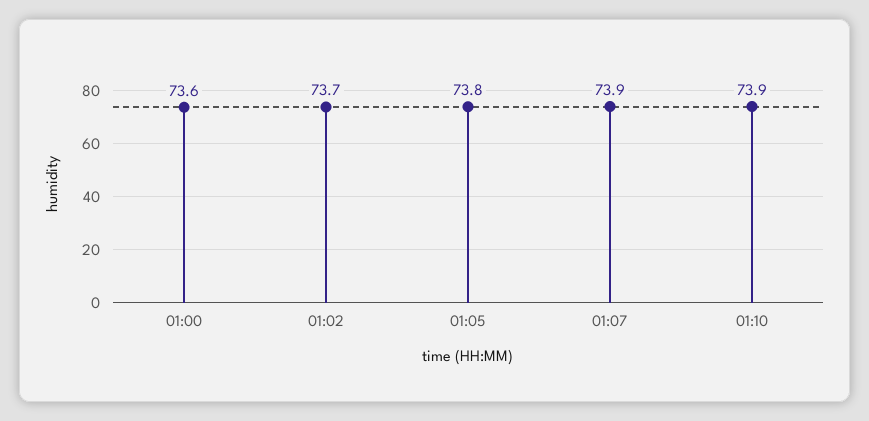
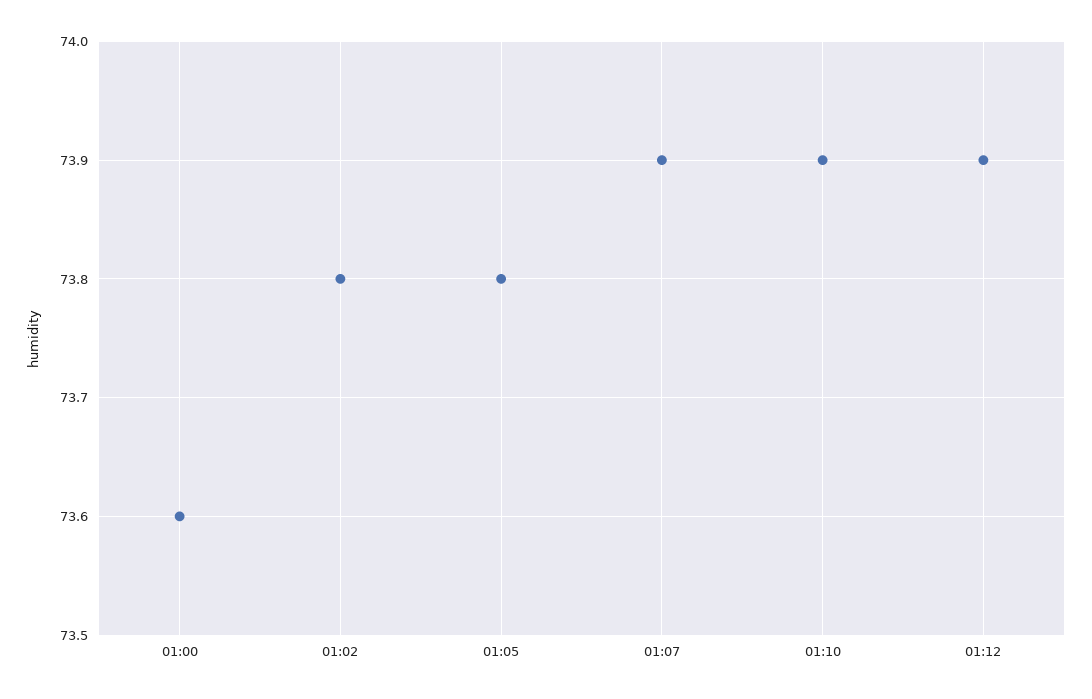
01:02: 73.7 -> 73.8
01:12: none -> 73.9

